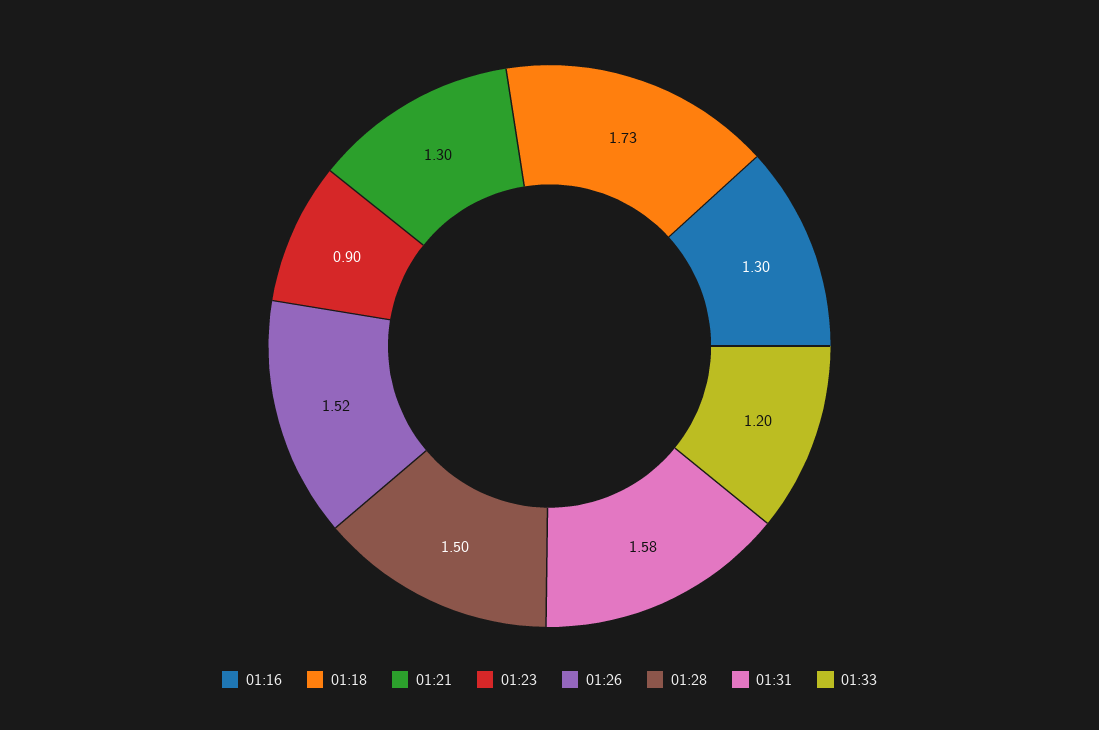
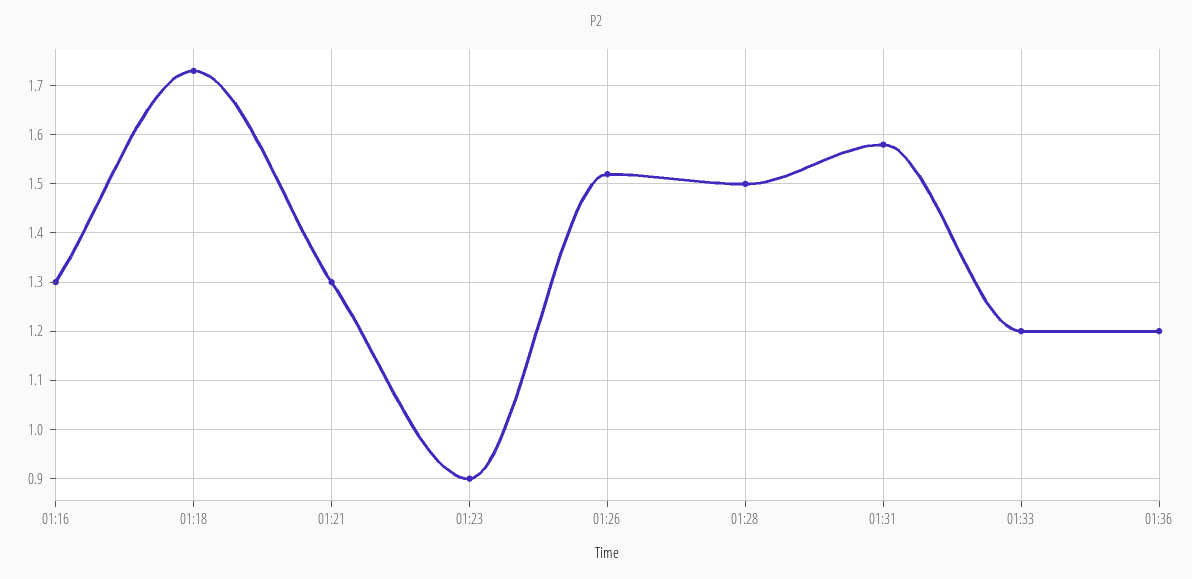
01:36: none -> 1.2

